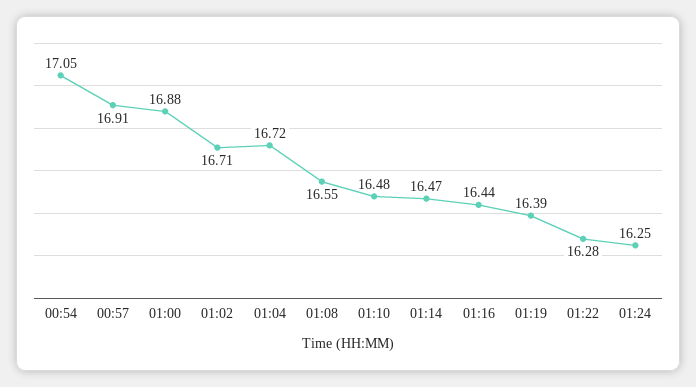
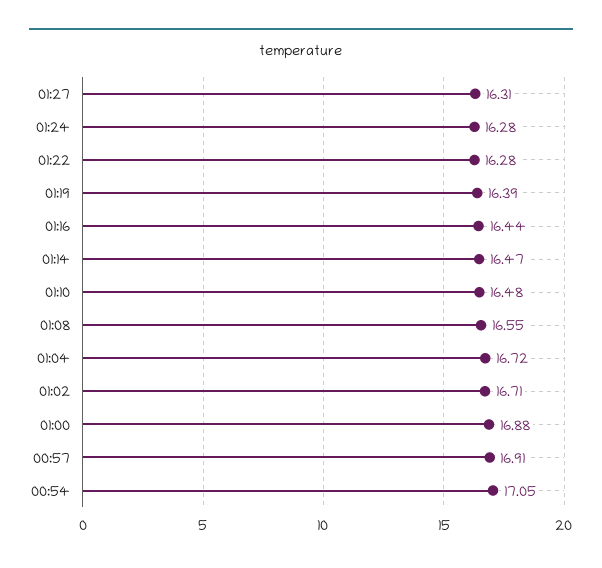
01:24: 16.25 -> 16.28
01:27: none -> 16.31

